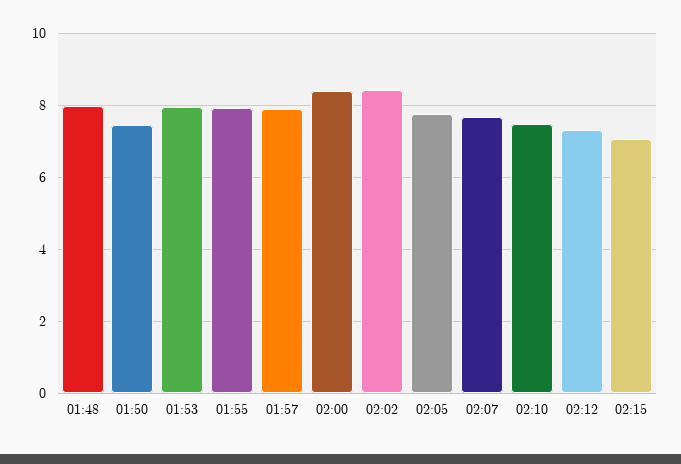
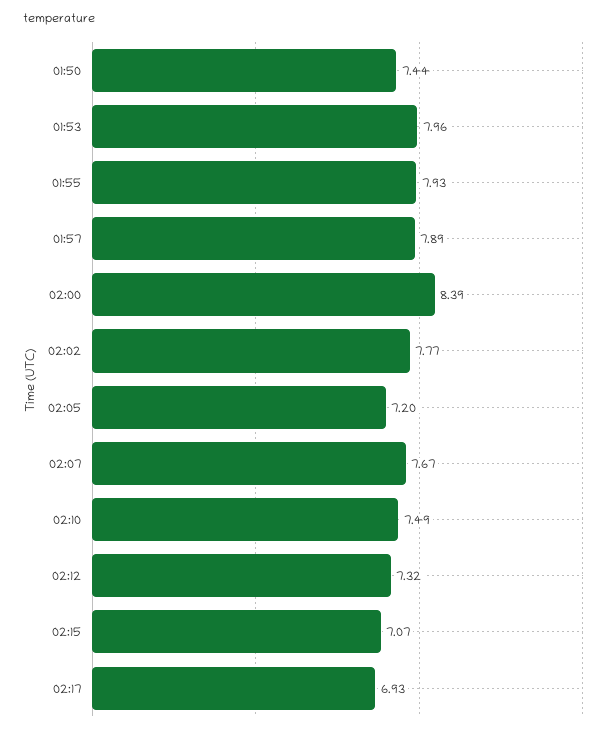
01:48: 8 -> none
02:02: 8.4 -> 7.77
02:05: 7.8 -> 7.2
02:17: none -> 6.93

